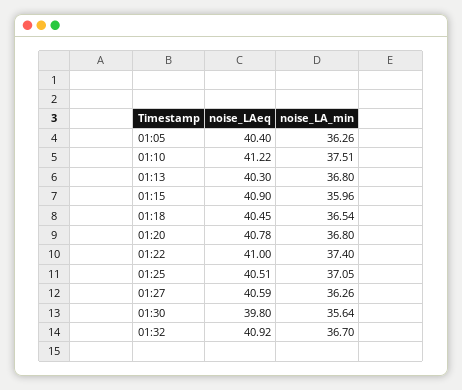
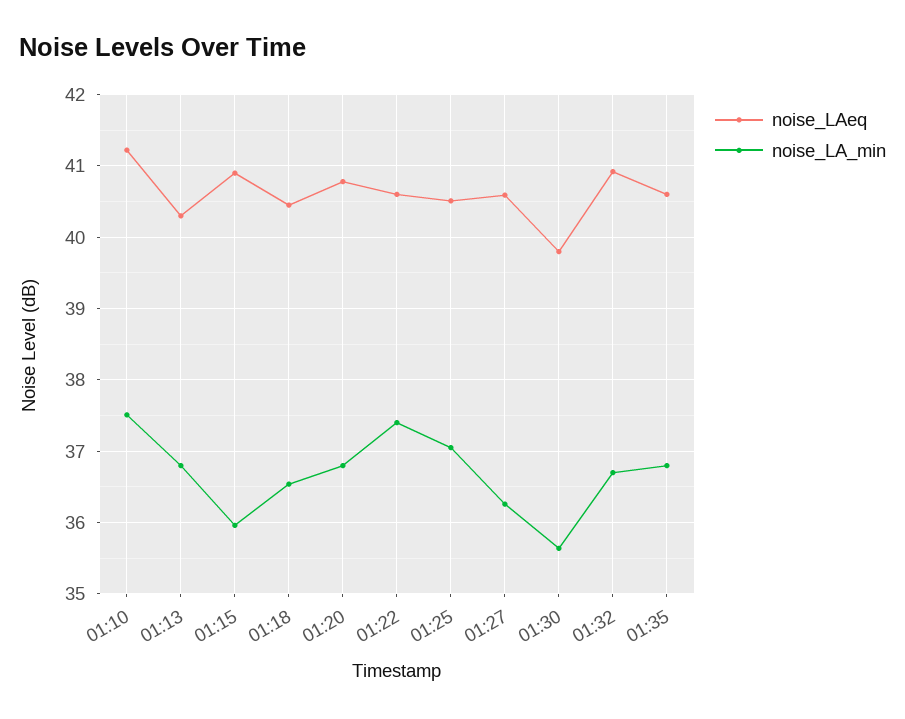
noise_LAeq, 01:05: 40.4 -> none
noise_LA_min, 01:05: 36.26 -> none
noise_LAeq, 01:22: 41 -> 40.6
noise_LAeq, 01:35: none -> 40.6
noise_LA_min, 01:35: none -> 36.8

